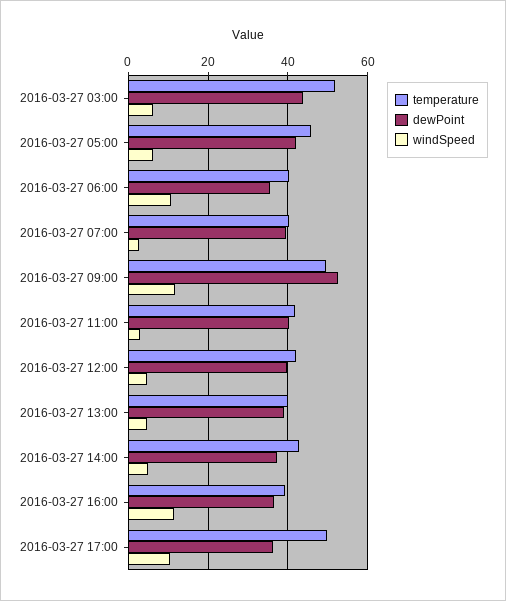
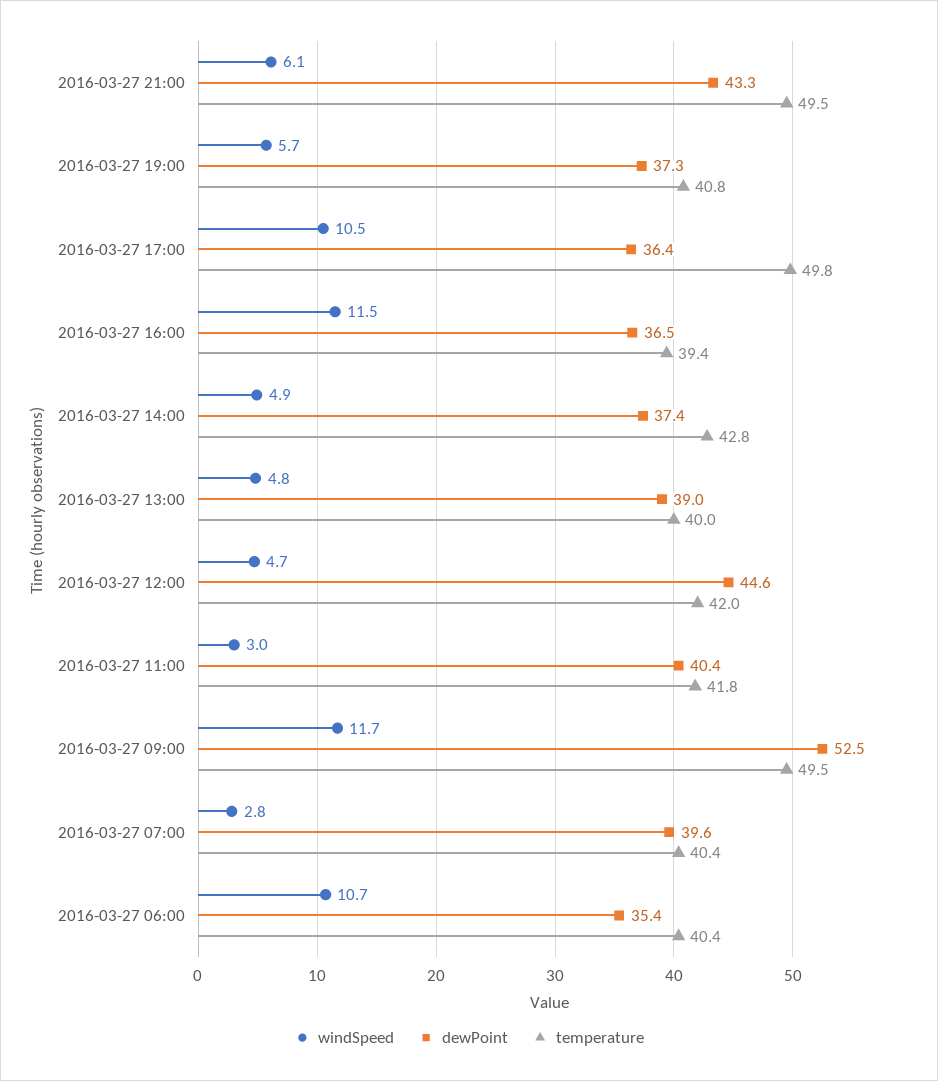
temperature, 2016-03-27 03:00: 52 -> none
dewPoint, 2016-03-27 03:00: 44 -> none
windSpeed, 2016-03-27 03:00: 6 -> none
temperature, 2016-03-27 05:00: 46 -> none
dewPoint, 2016-03-27 05:00: 42 -> none
windSpeed, 2016-03-27 05:00: 6 -> none
dewPoint, 2016-03-27 12:00: 40 -> 44.6
windSpeed, 2016-03-27 21:00: none -> 6.1
dewPoint, 2016-03-27 21:00: none -> 43.3
temperature, 2016-03-27 21:00: none -> 49.5
windSpeed, 2016-03-27 19:00: none -> 5.7
dewPoint, 2016-03-27 19:00: none -> 37.3
temperature, 2016-03-27 19:00: none -> 40.8

